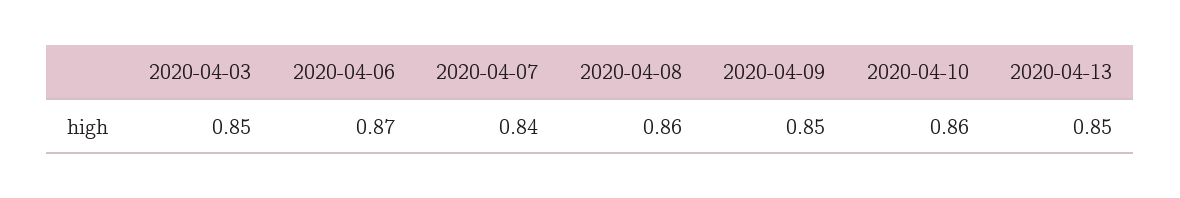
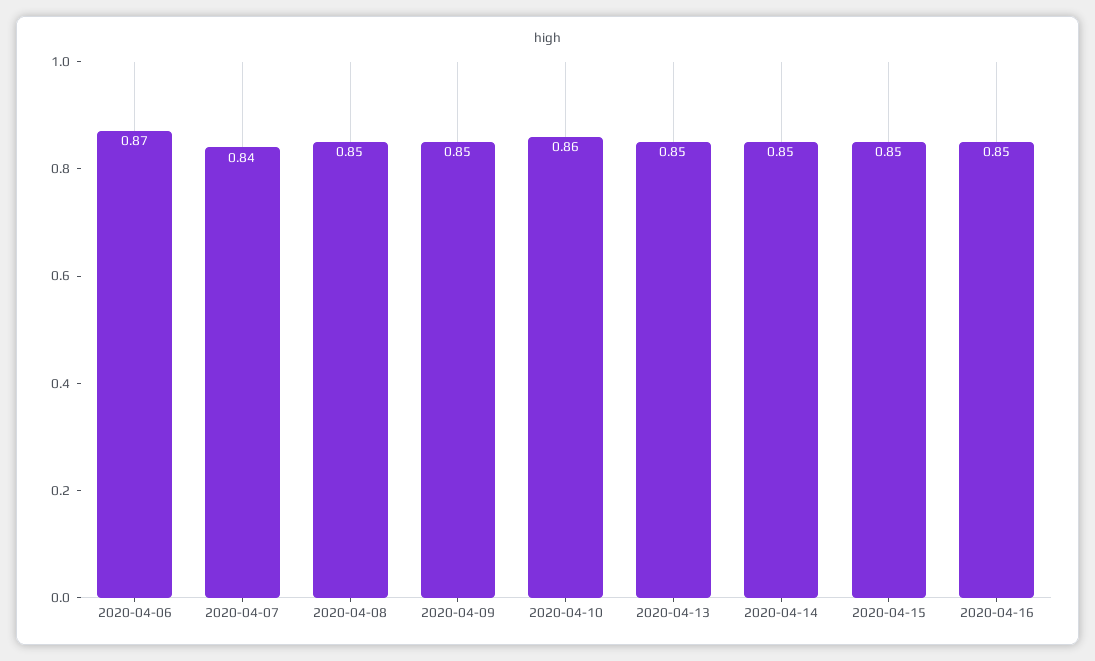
2020-04-03: 0.85 -> none
2020-04-08: 0.86 -> 0.85
2020-04-14: none -> 0.85
2020-04-15: none -> 0.85
2020-04-16: none -> 0.85

